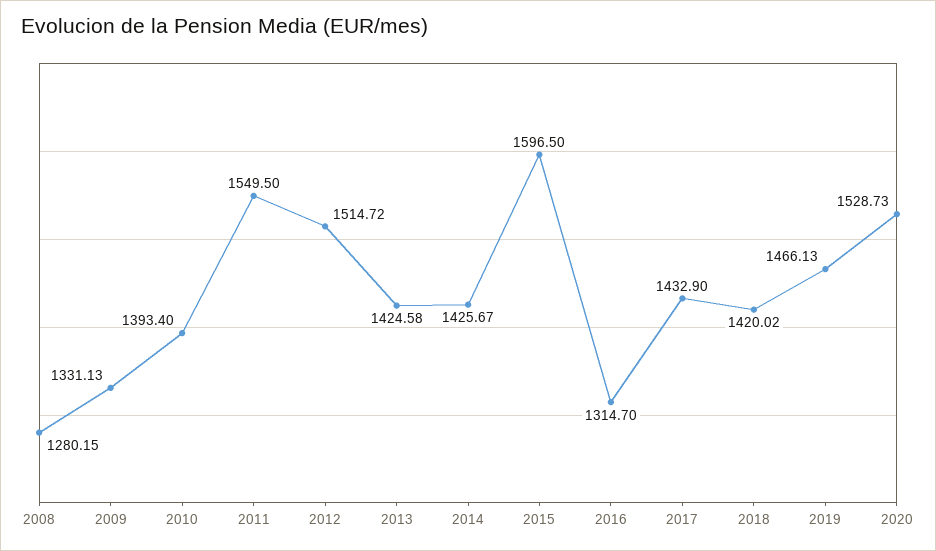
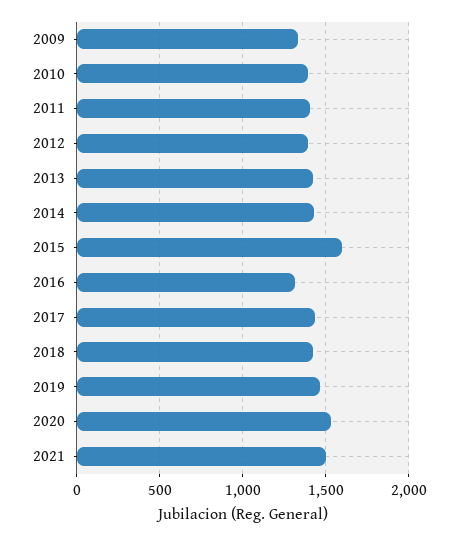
2008: 1280.15 -> none
2011: 1549.5 -> 1400
2012: 1514.72 -> 1400
2021: none -> 1500

